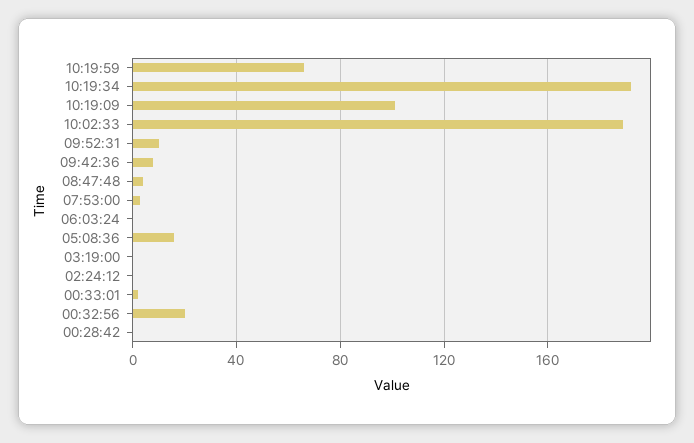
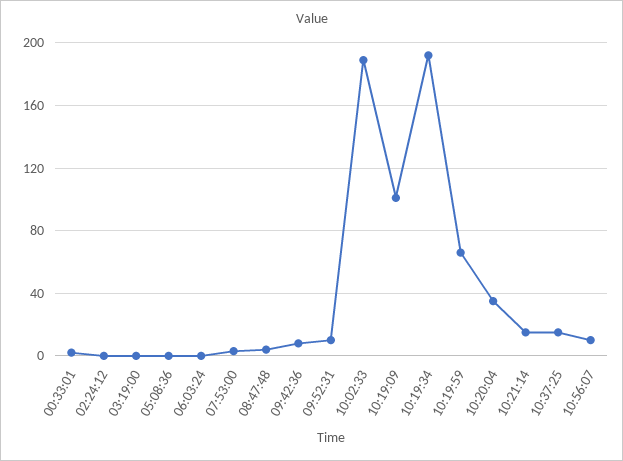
05:08:36: 15 -> 0
00:32:56: 20 -> none
00:28:42: 0 -> none
10:20:04: none -> 35
10:21:14: none -> 15
10:37:25: none -> 15
10:56:07: none -> 10

